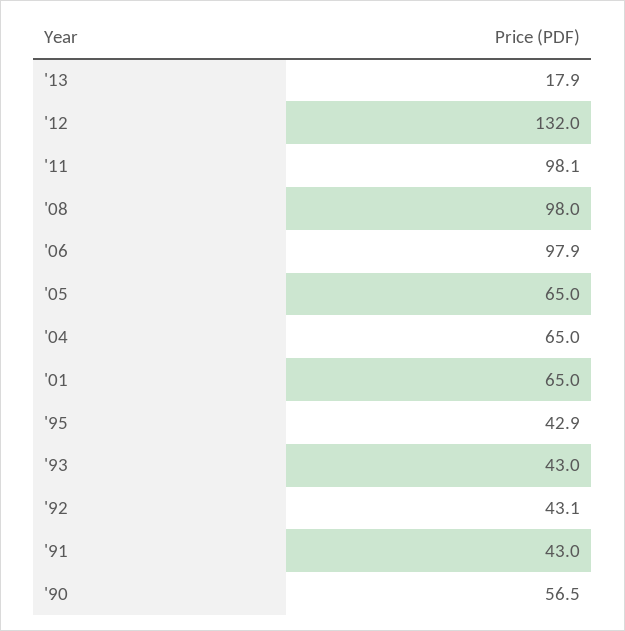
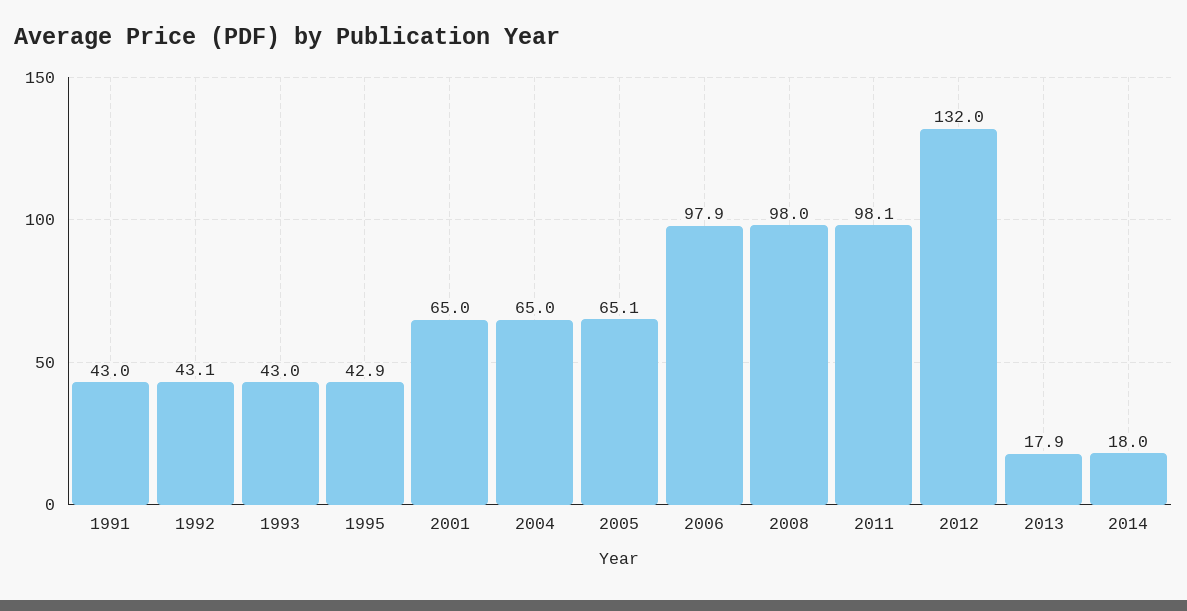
'05: 65 -> 65.1
'90: 56.5 -> none
2014: none -> 18

